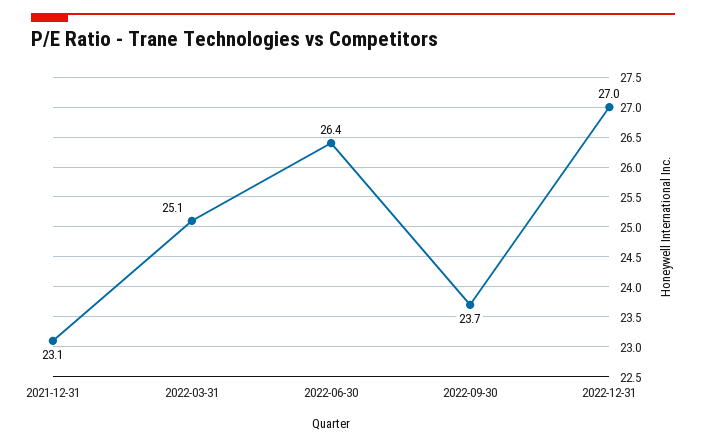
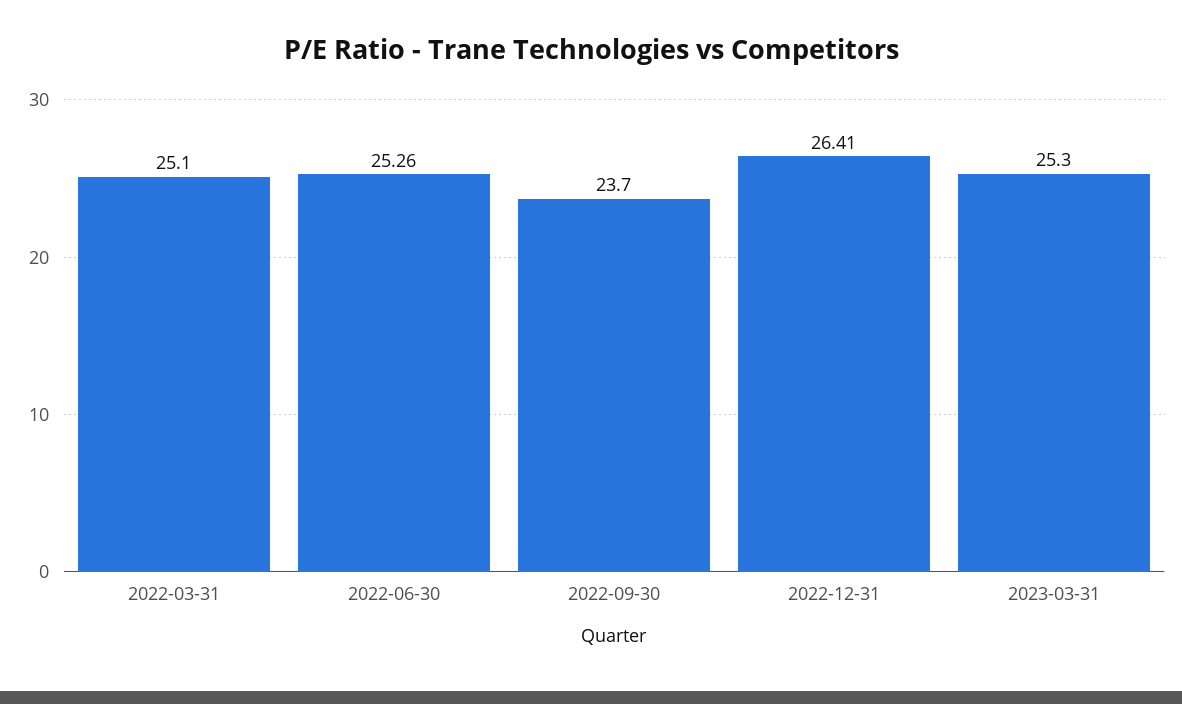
2021-12-31: 23.1 -> none
2022-06-30: 26.4 -> 25.26
2022-12-31: 27 -> 26.41
2023-03-31: none -> 25.3

